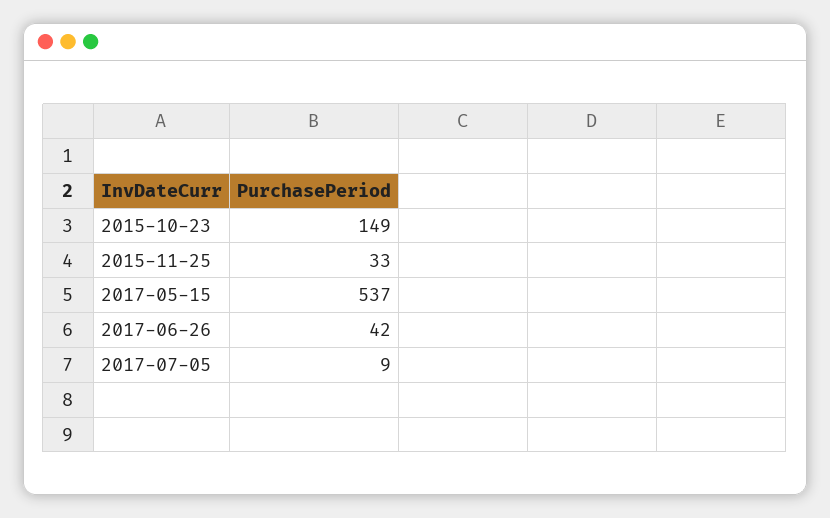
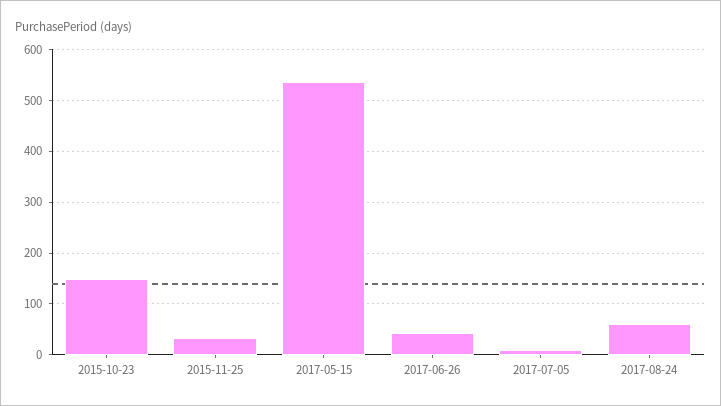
2017-08-24: none -> 60

